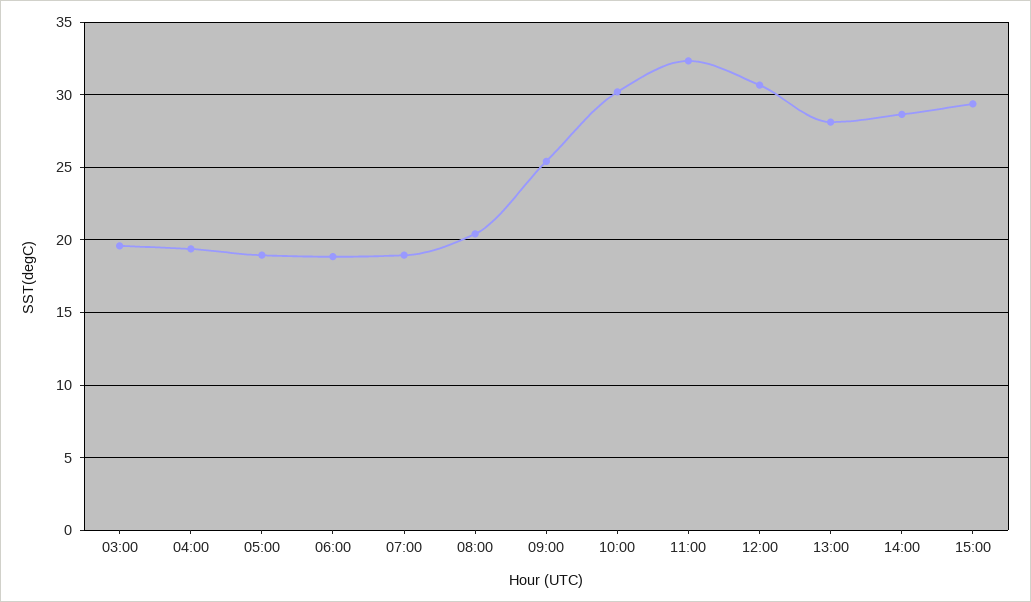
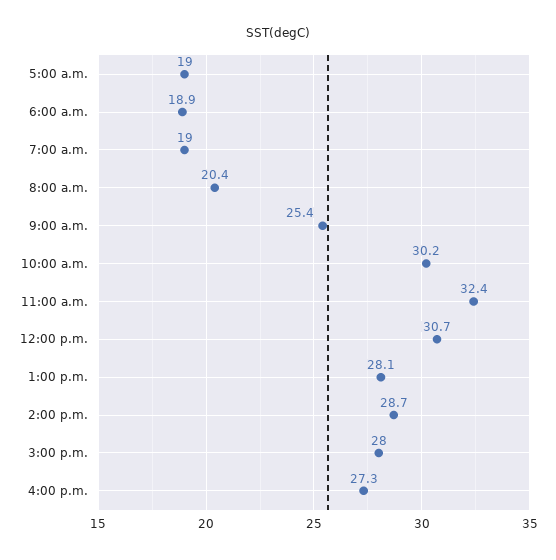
03:00: 19.5 -> none
04:00: 19.5 -> none
15:00: 29.5 -> 28
4:00 p.m.: none -> 27.3

